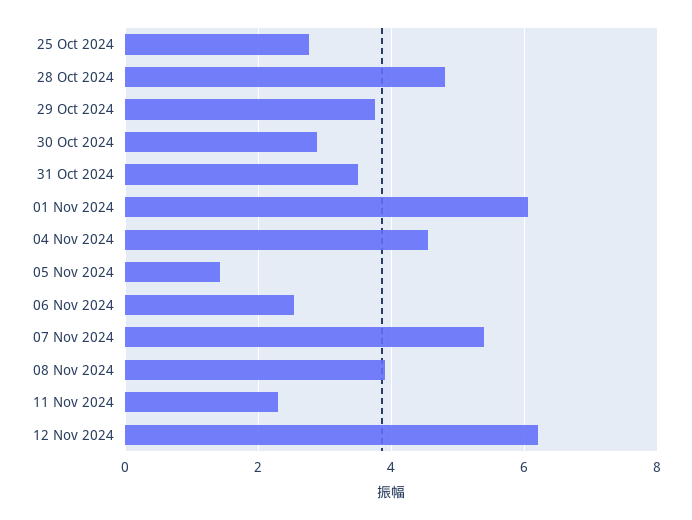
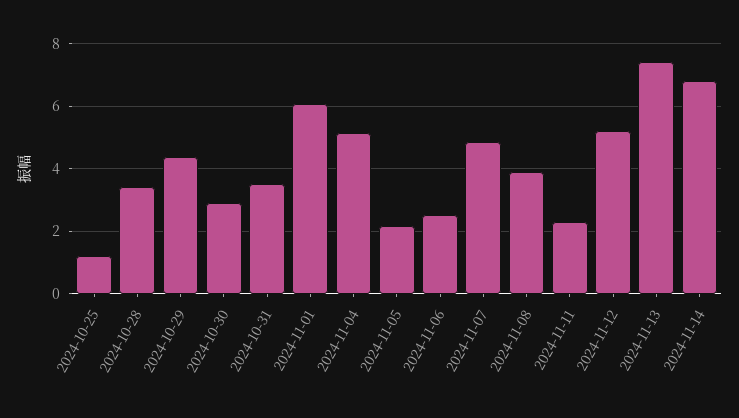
25 Oct 2024: 2.8 -> 1.2
28 Oct 2024: 4.8 -> 3.4
29 Oct 2024: 3.8 -> 4.4
04 Nov 2024: 4.6 -> 5.2
05 Nov 2024: 1.4 -> 2.2
07 Nov 2024: 5.4 -> 4.8
12 Nov 2024: 6.2 -> 5.2
2024-11-13: none -> 7.4
2024-11-14: none -> 6.8

